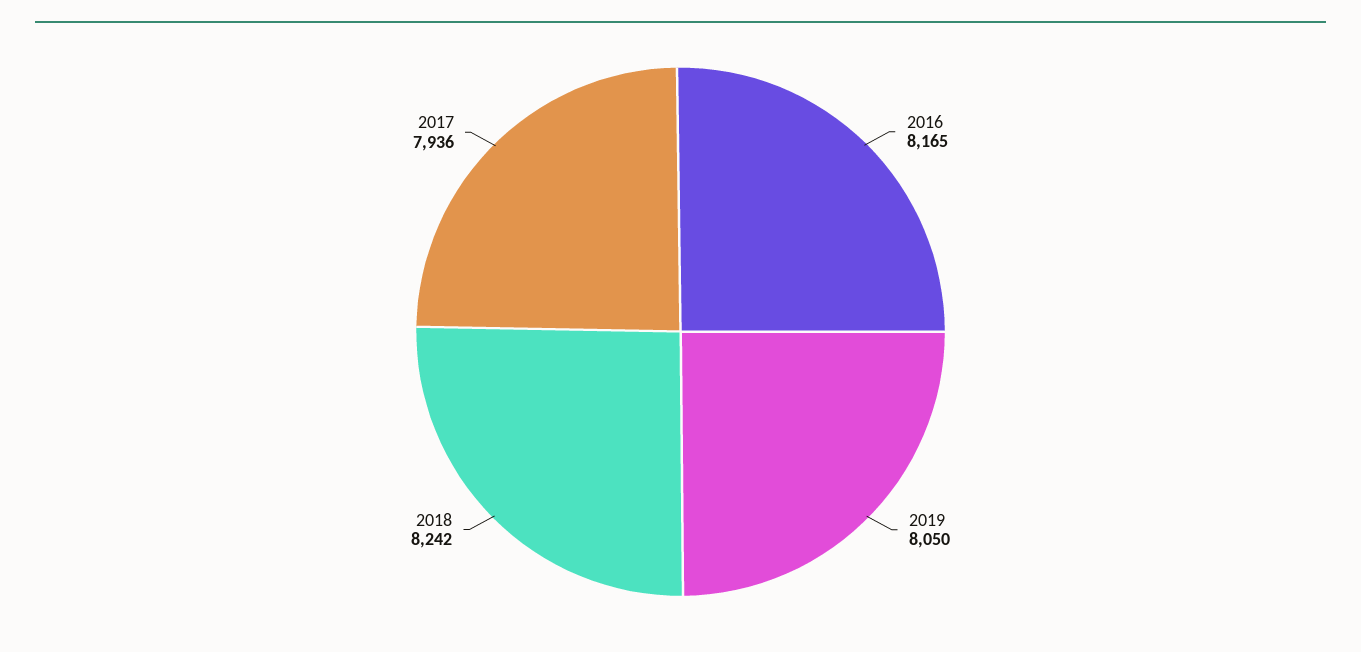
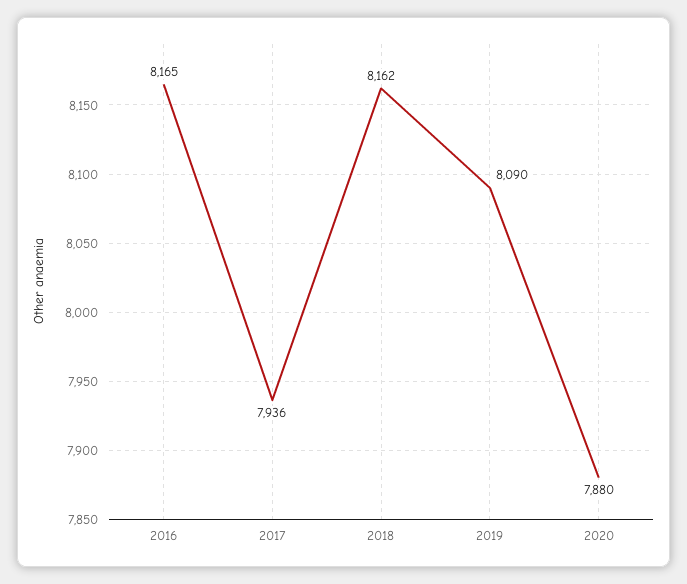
2019: 8050 -> 8090
2018: 8242 -> 8162
2020: none -> 7880

